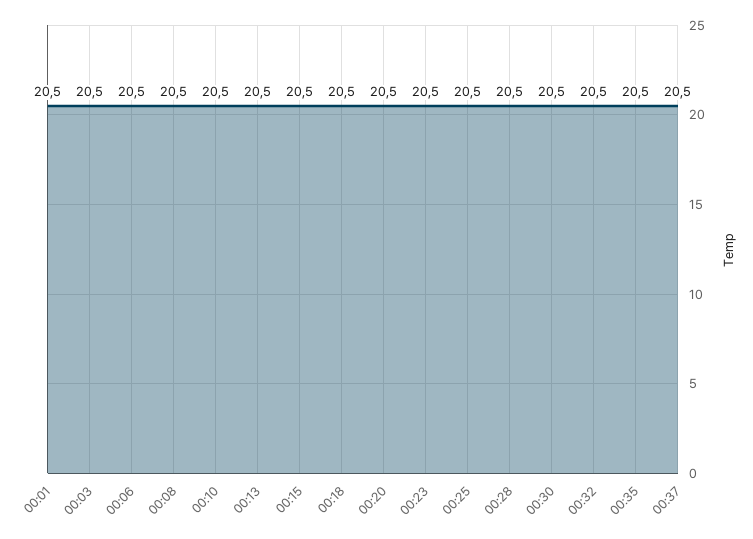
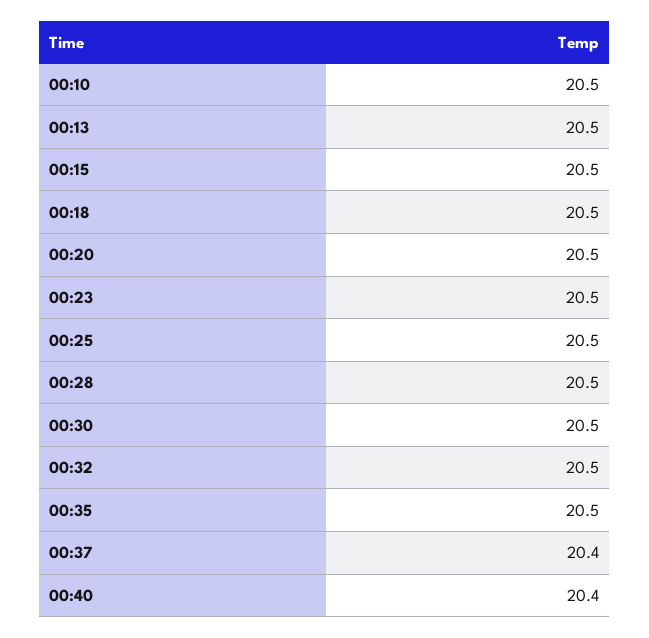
00:01: 20.5 -> none
00:03: 20.5 -> none
00:06: 20.5 -> none
00:08: 20.5 -> none
00:37: 20.5 -> 20.4
00:40: none -> 20.4

